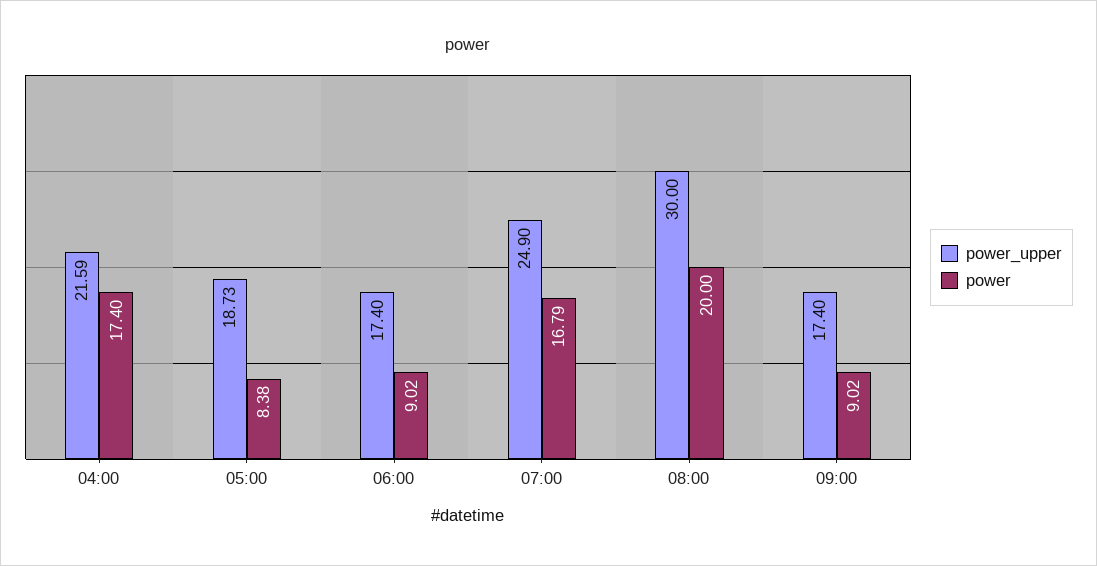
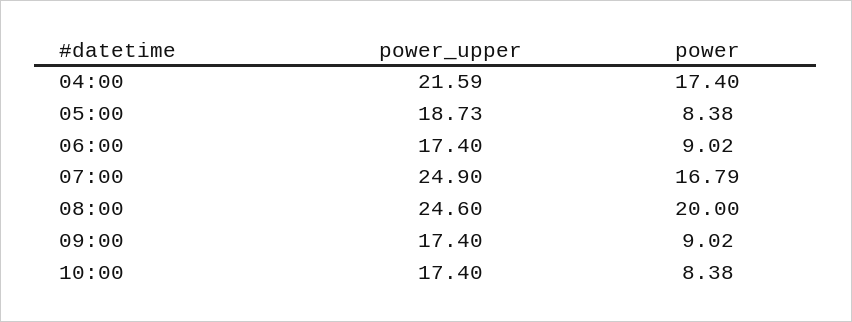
power_upper, 08:00: 30 -> 24.6
power_upper, 10:00: none -> 17.4
power, 10:00: none -> 8.38

